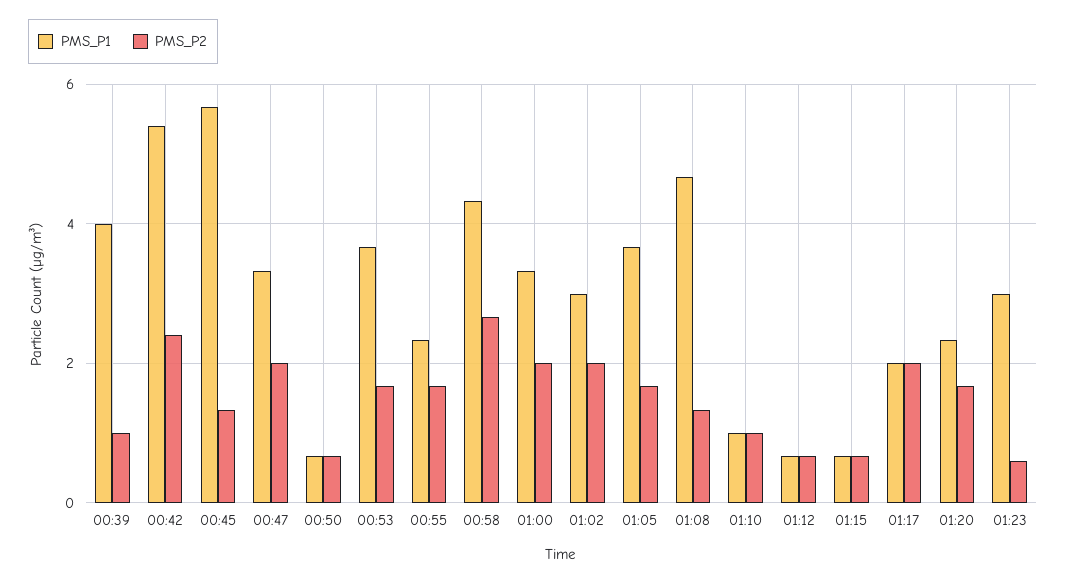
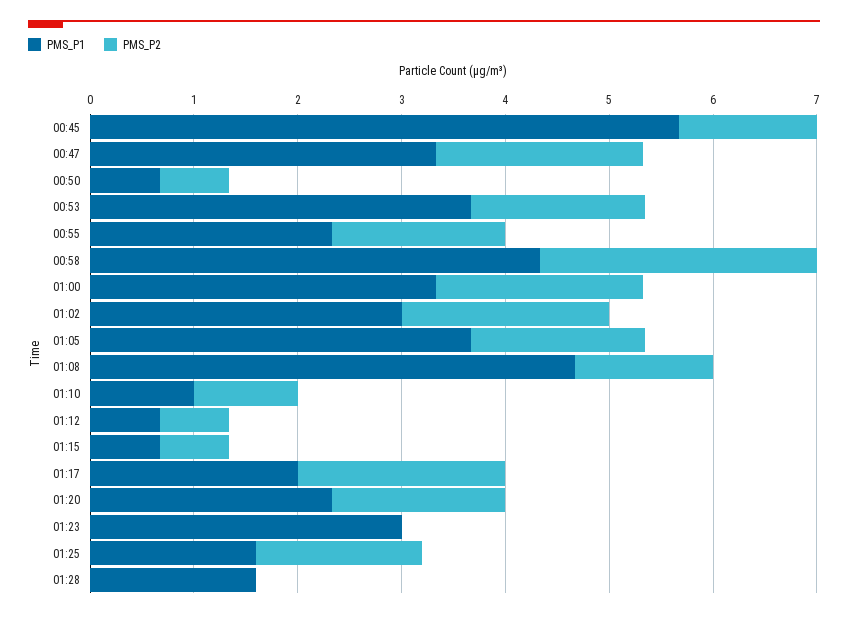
PMS_P1, 00:39: 4 -> none
PMS_P2, 00:39: 1 -> none
PMS_P1, 00:42: 5.4 -> none
PMS_P2, 00:42: 2.4 -> none
PMS_P2, 01:23: 0.6 -> 0
PMS_P1, 01:25: none -> 1.6
PMS_P2, 01:25: none -> 1.6
PMS_P1, 01:28: none -> 1.6
PMS_P2, 01:28: none -> 0

